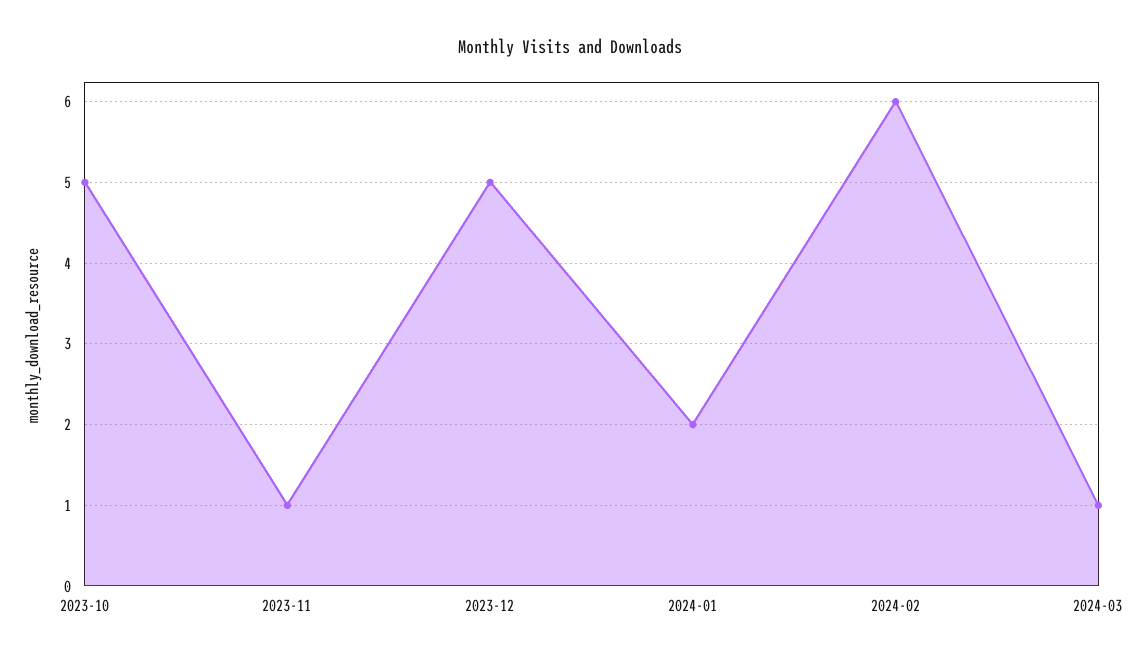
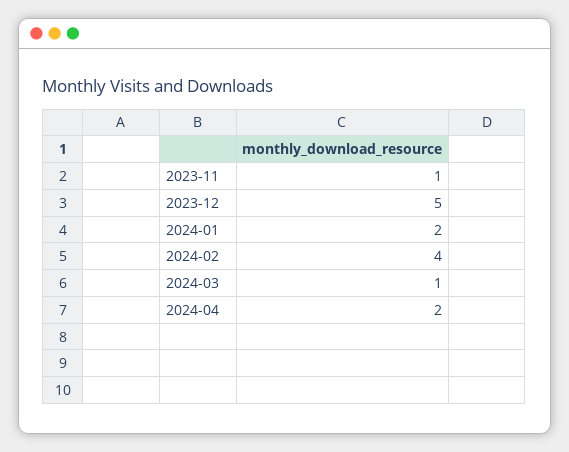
2023-10: 5 -> none
2024-02: 6 -> 4
2024-04: none -> 2

